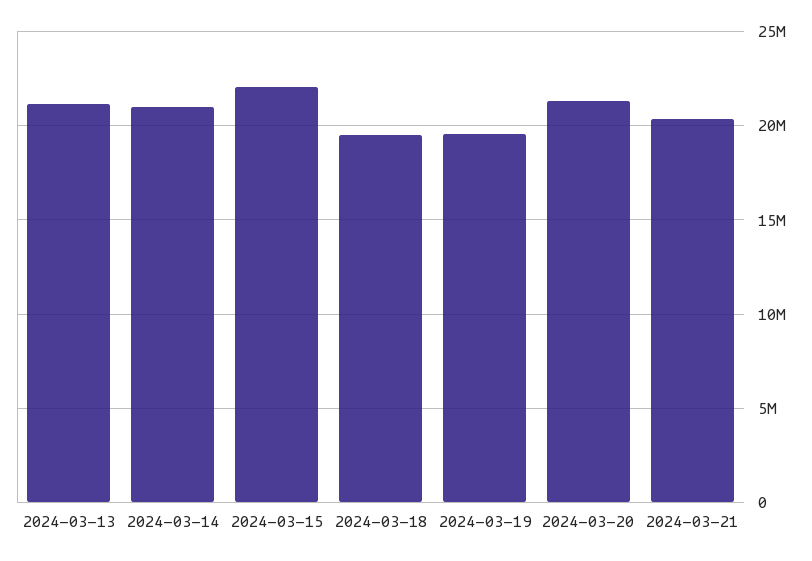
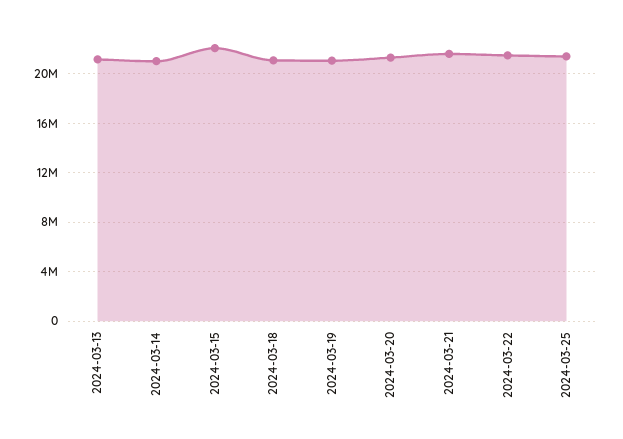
2024-03-18: 19500000 -> 21000000
2024-03-19: 19500000 -> 21000000
2024-03-21: 20500000 -> 21500000
2024-03-22: none -> 21500000
2024-03-25: none -> 21500000

